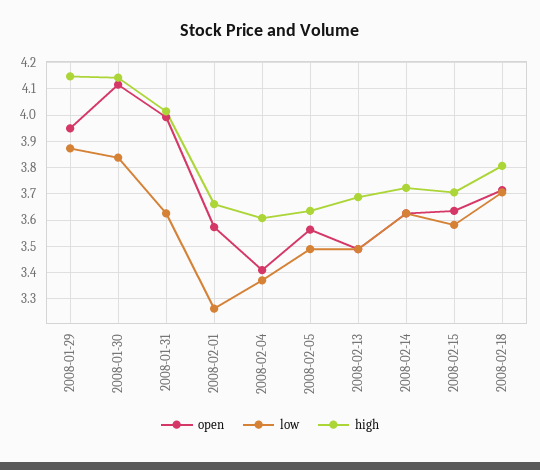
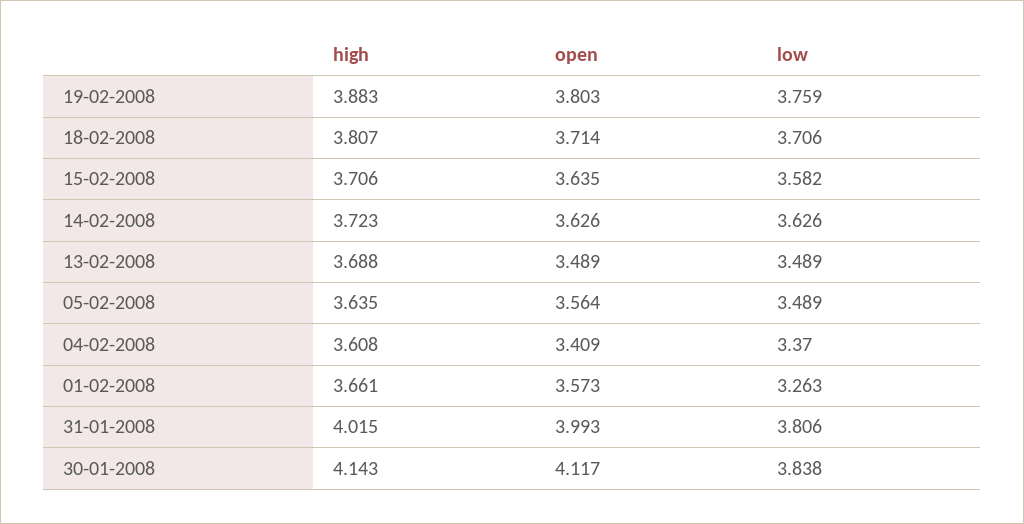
open, 2008-01-29: 3.95 -> none
low, 2008-01-29: 3.875 -> none
high, 2008-01-29: 4.15 -> none
low, 2008-01-31: 3.625 -> 3.806
high, 19-02-2008: none -> 3.883
open, 19-02-2008: none -> 3.803
low, 19-02-2008: none -> 3.759

